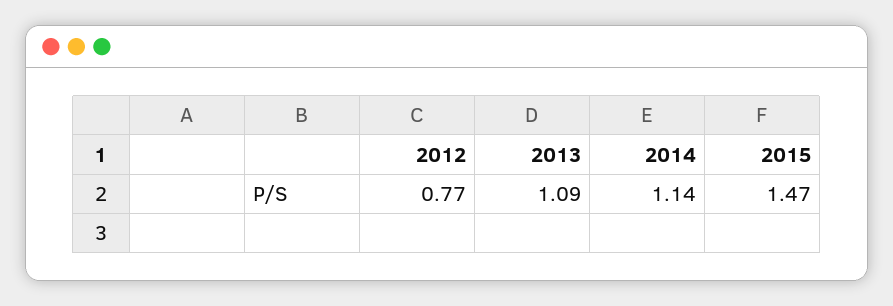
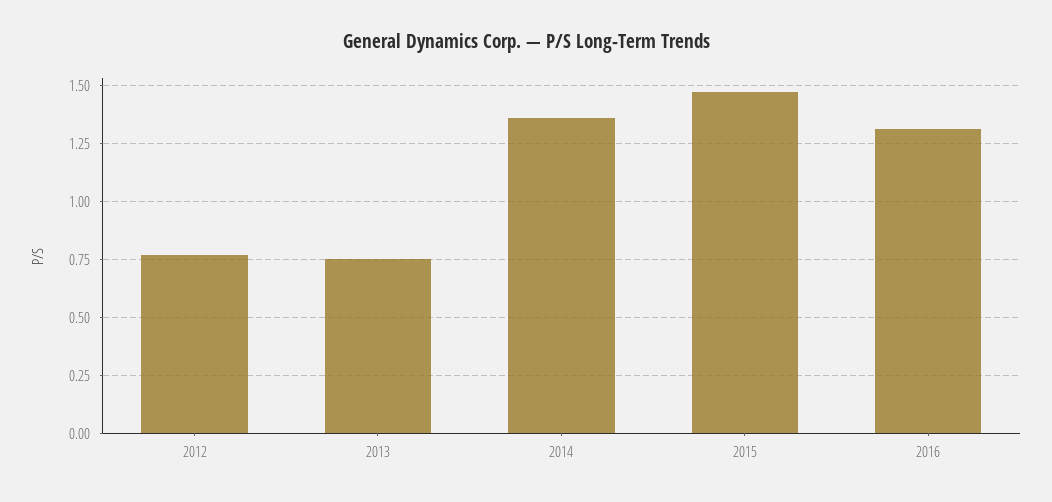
2013: 1.09 -> 0.75
2014: 1.14 -> 1.35
2016: none -> 1.3

